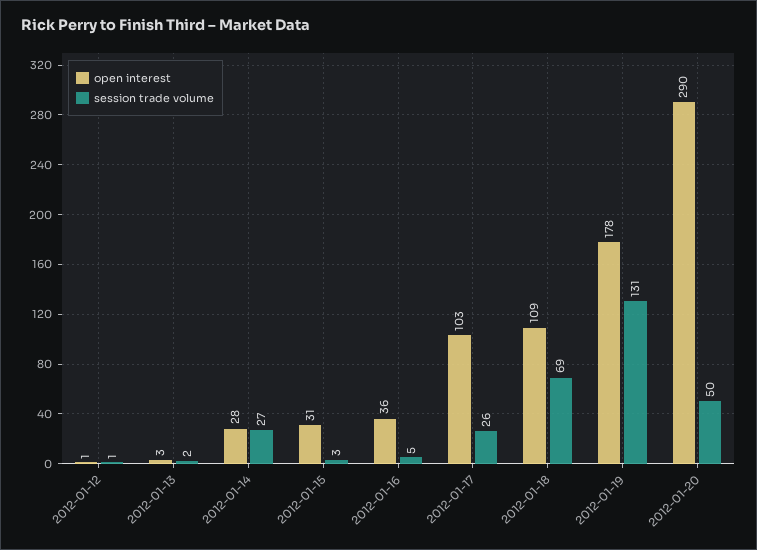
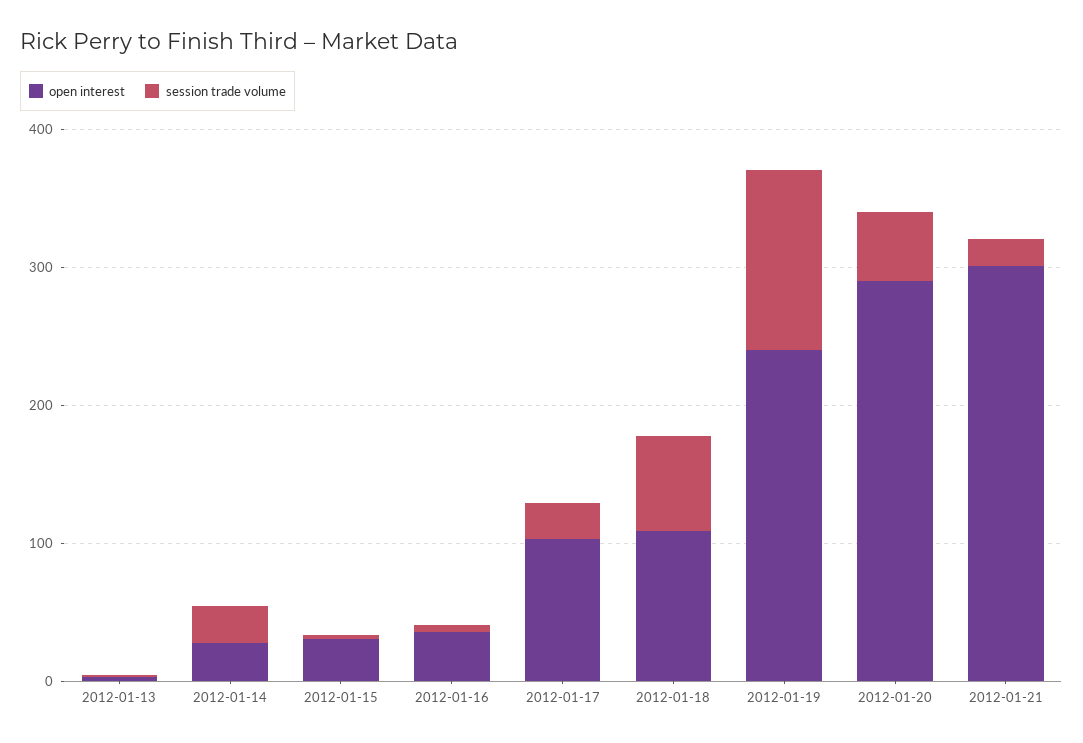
open interest, 2012-01-12: 1 -> none
session trade volume, 2012-01-12: 1 -> none
open interest, 2012-01-19: 178 -> 240
open interest, 2012-01-21: none -> 300
session trade volume, 2012-01-21: none -> 20

